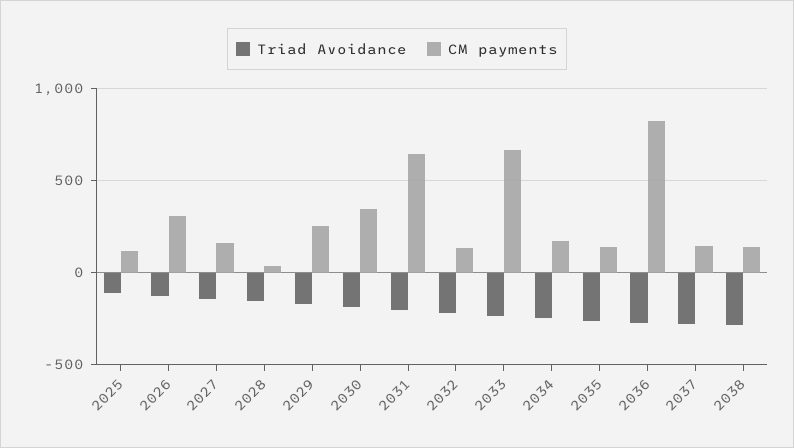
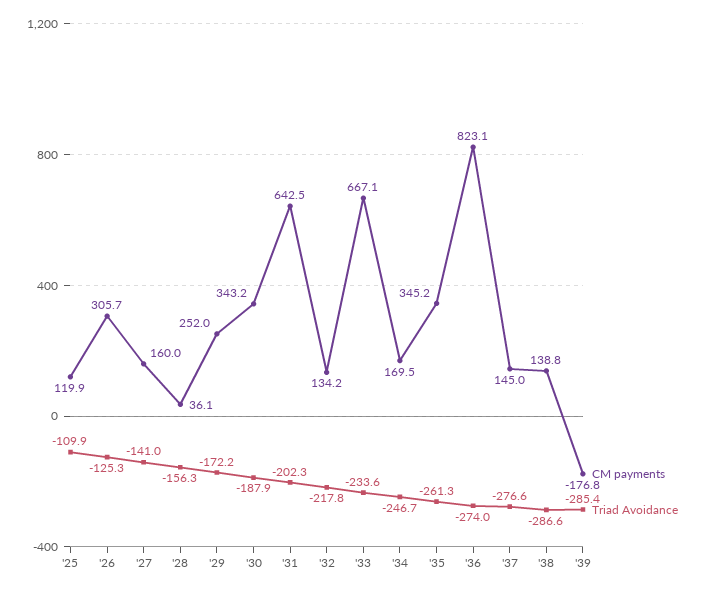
CM payments, 2035: 150 -> 345.2
CM payments, '39: none -> -176.8
Triad Avoidance, '39: none -> -285.4

